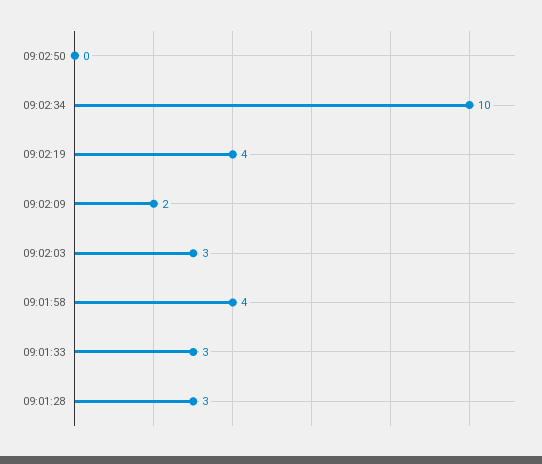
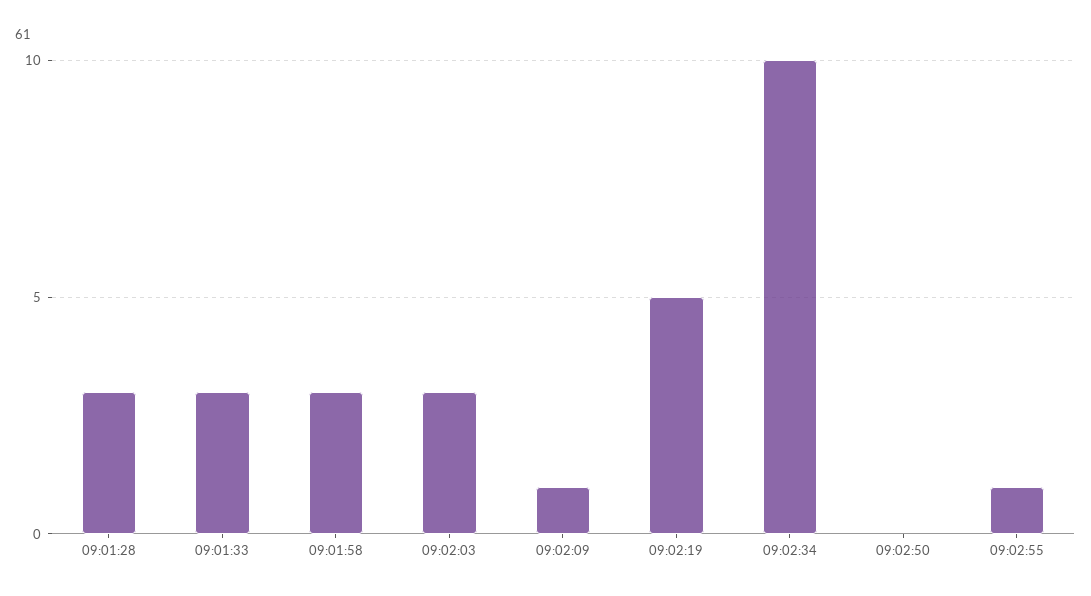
09:02:19: 4 -> 5
09:02:09: 2 -> 1
09:01:58: 4 -> 3
09:02:55: none -> 1

